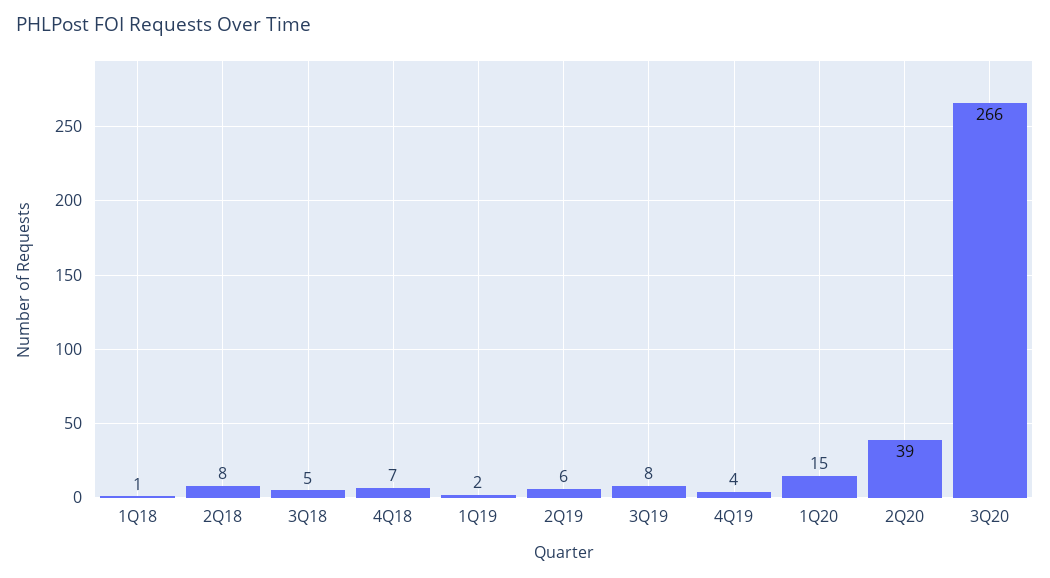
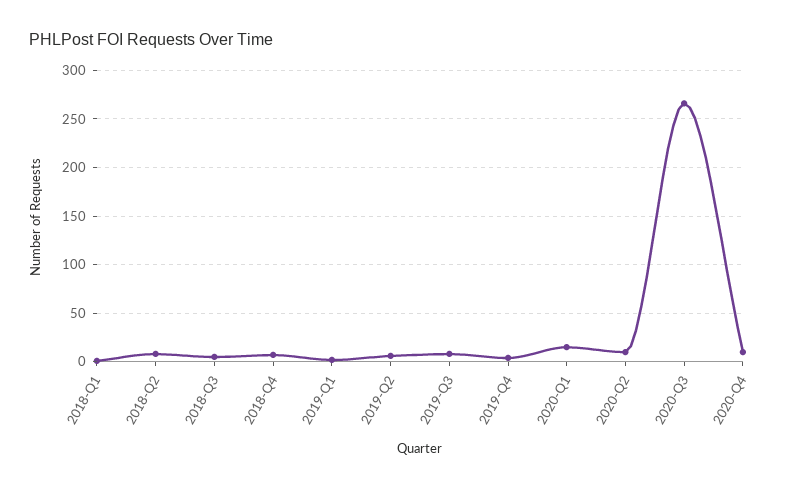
2Q20: 39 -> 10
2020-Q4: none -> 10

